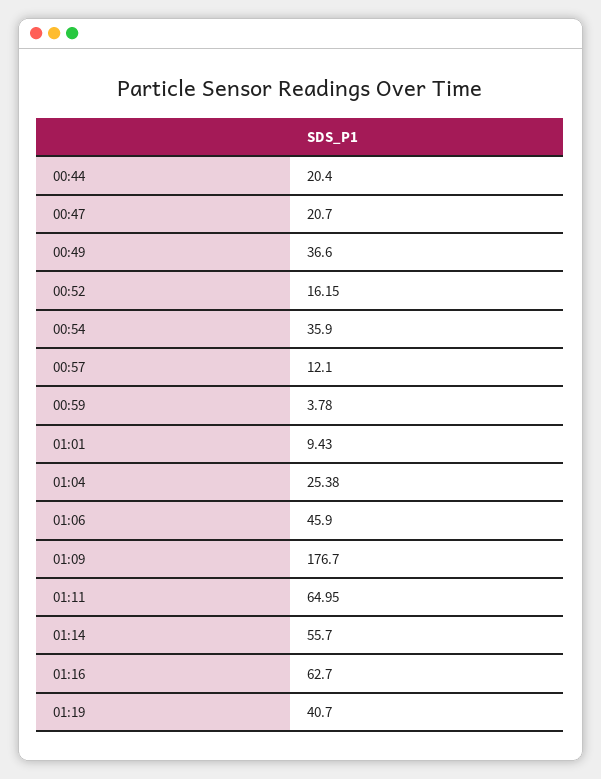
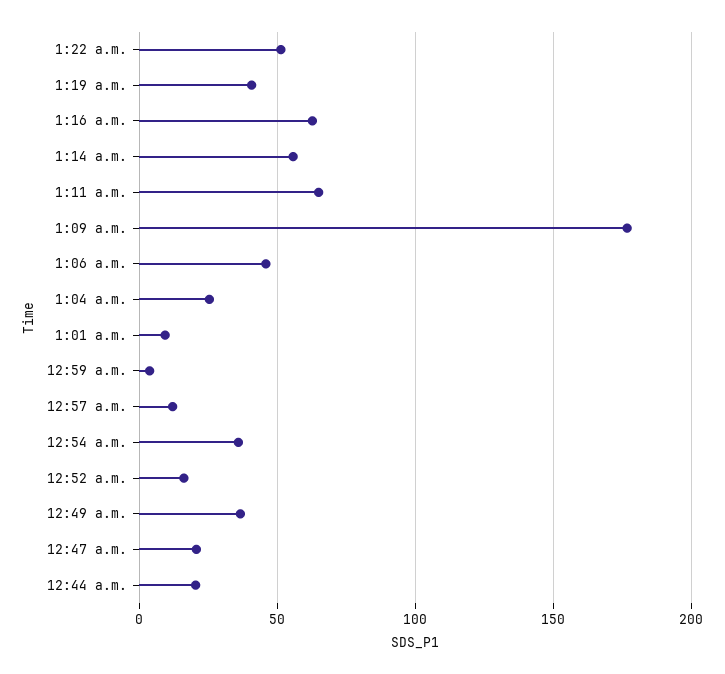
1:22 a.m.: none -> 50

